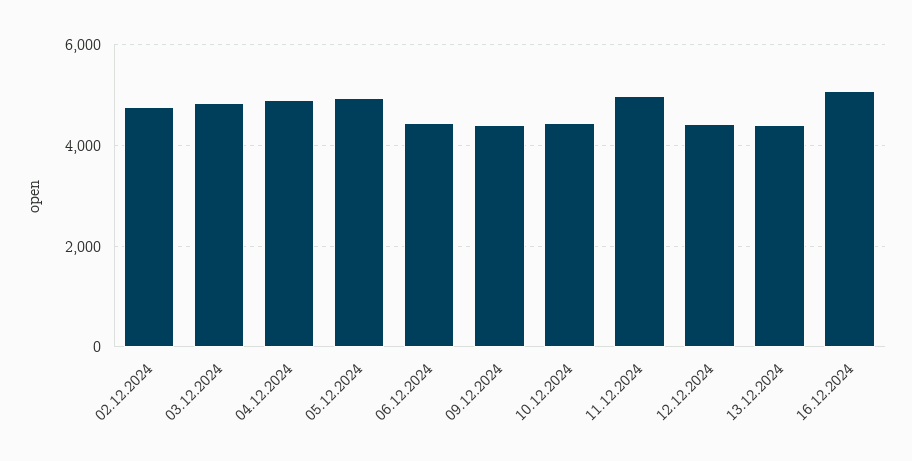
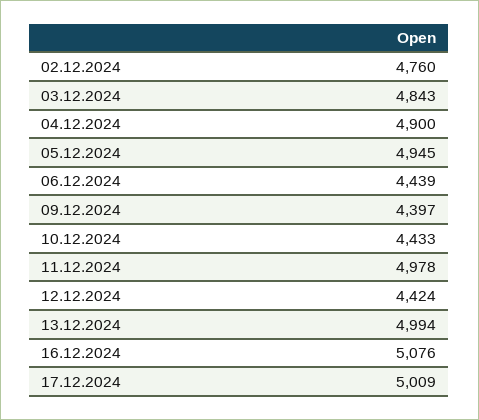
13.12.2024: 4400 -> 4994
17.12.2024: none -> 5009

